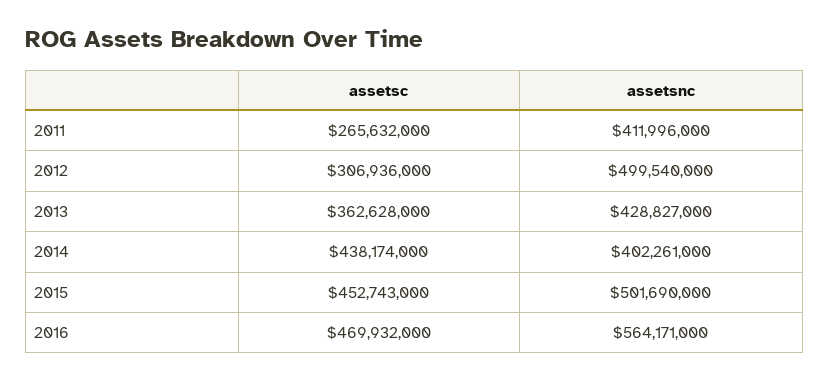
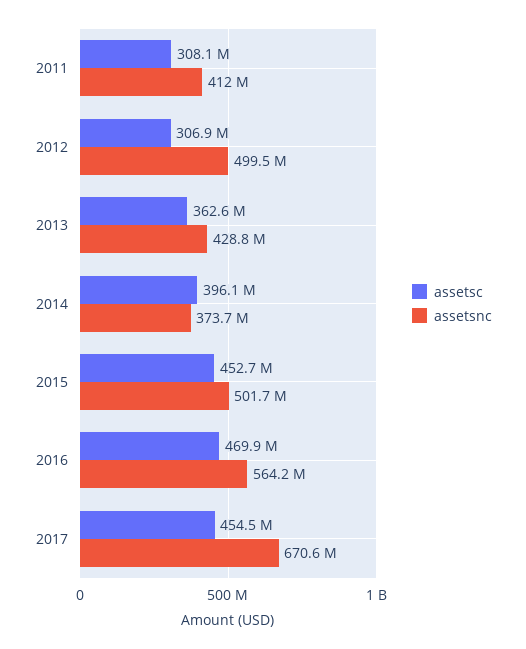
assetsc, 2011: 265632000 -> 308100000
assetsc, 2014: 438174000 -> 396100000
assetsnc, 2014: 402261000 -> 373700000
assetsc, 2017: none -> 454500000
assetsnc, 2017: none -> 670600000

